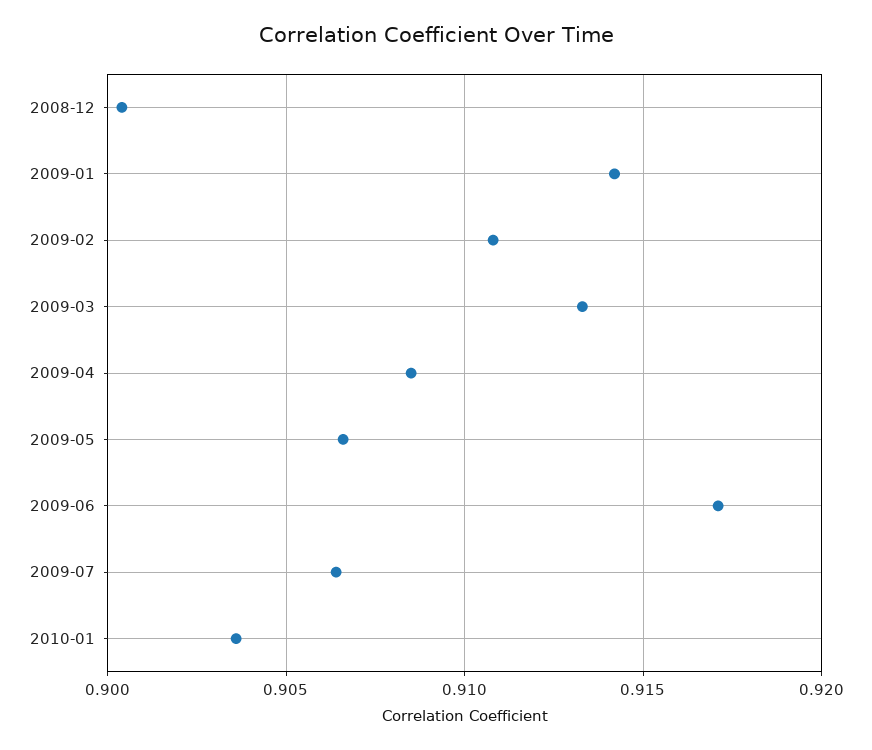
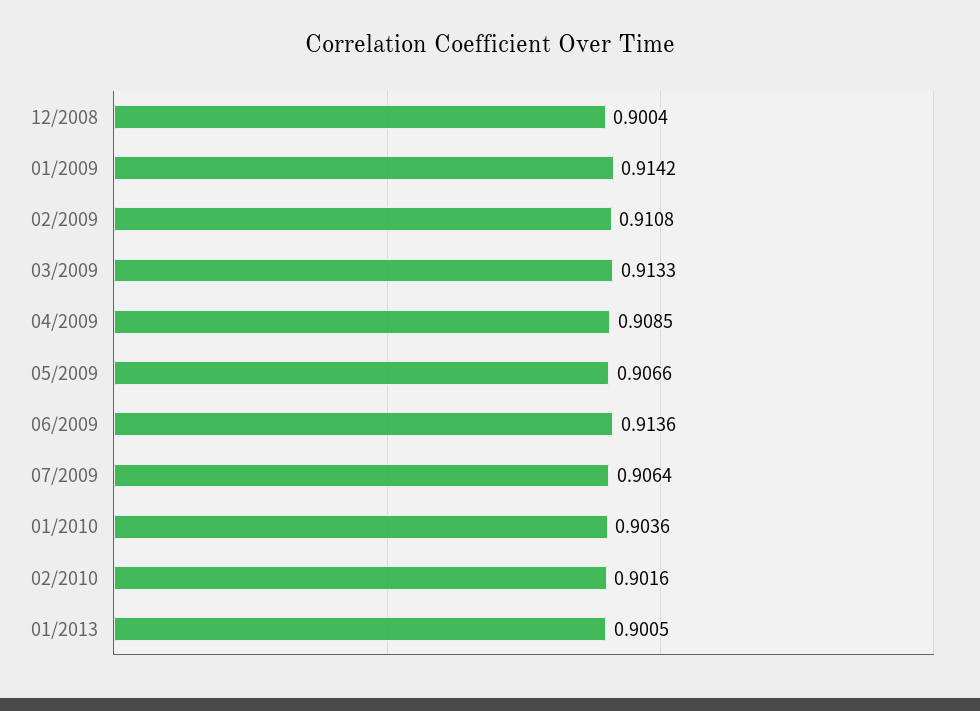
2009-06: 0.917 -> 0.9136
02/2010: none -> 0.9016
01/2013: none -> 0.9005

